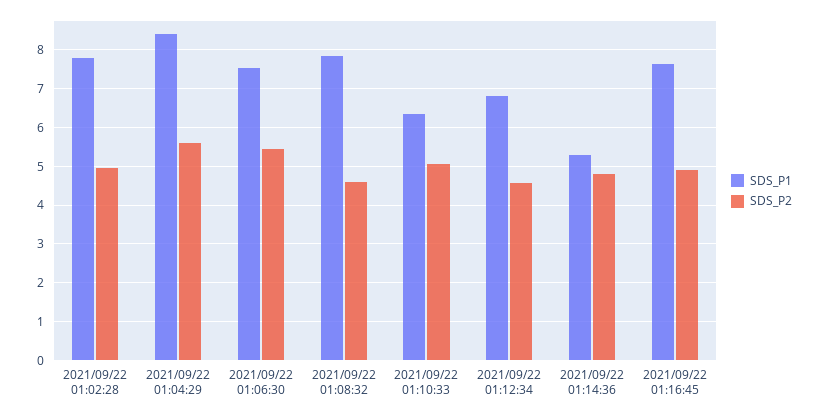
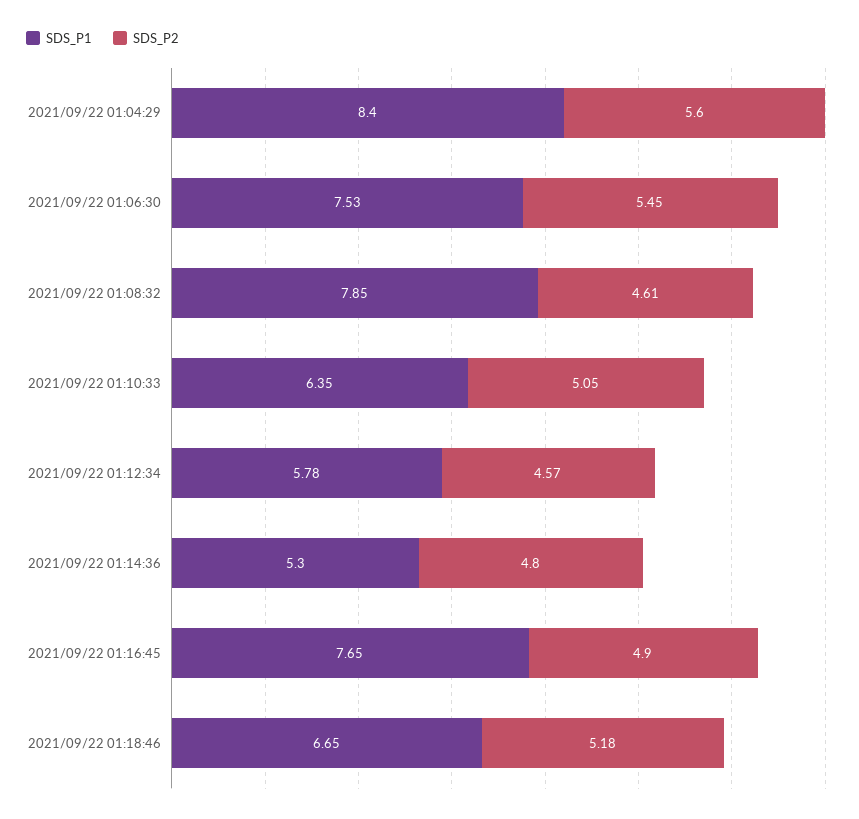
SDS_P1, 2021/09/22 01:02:28: 7.8 -> none
SDS_P2, 2021/09/22 01:02:28: 5 -> none
SDS_P1, 2021/09/22 01:12:34: 6.8 -> 5.78
SDS_P1, 2021/09/22 01:18:46: none -> 6.65
SDS_P2, 2021/09/22 01:18:46: none -> 5.18

